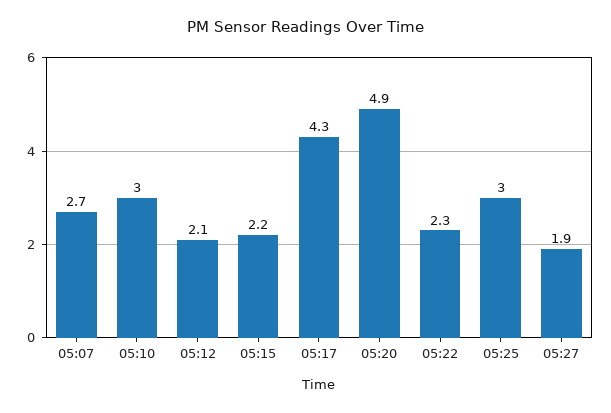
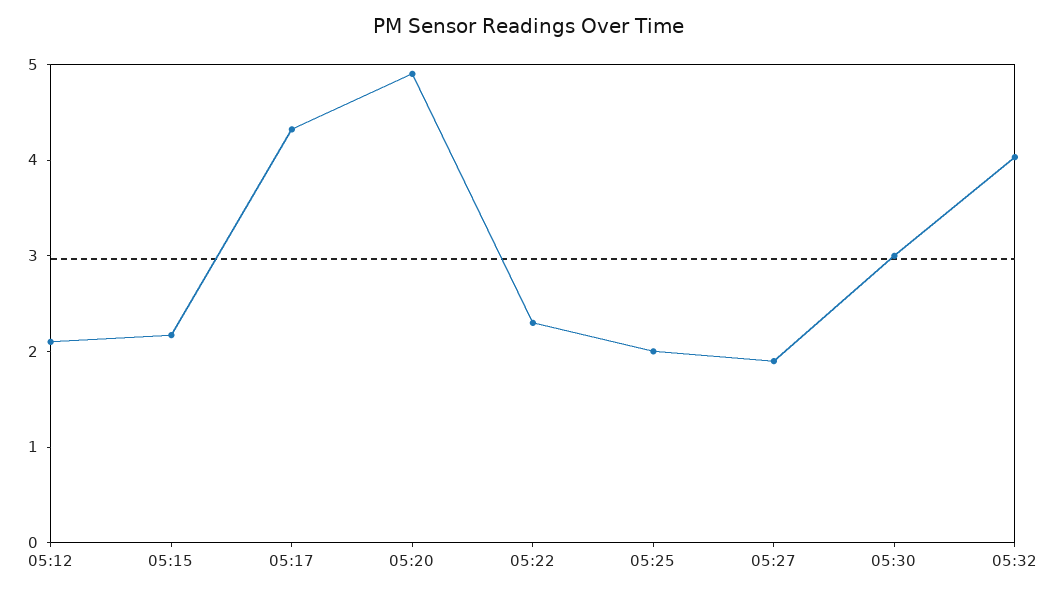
05:07: 2.7 -> none
05:10: 3 -> none
05:25: 3 -> 2
05:30: none -> 3
05:32: none -> 4

